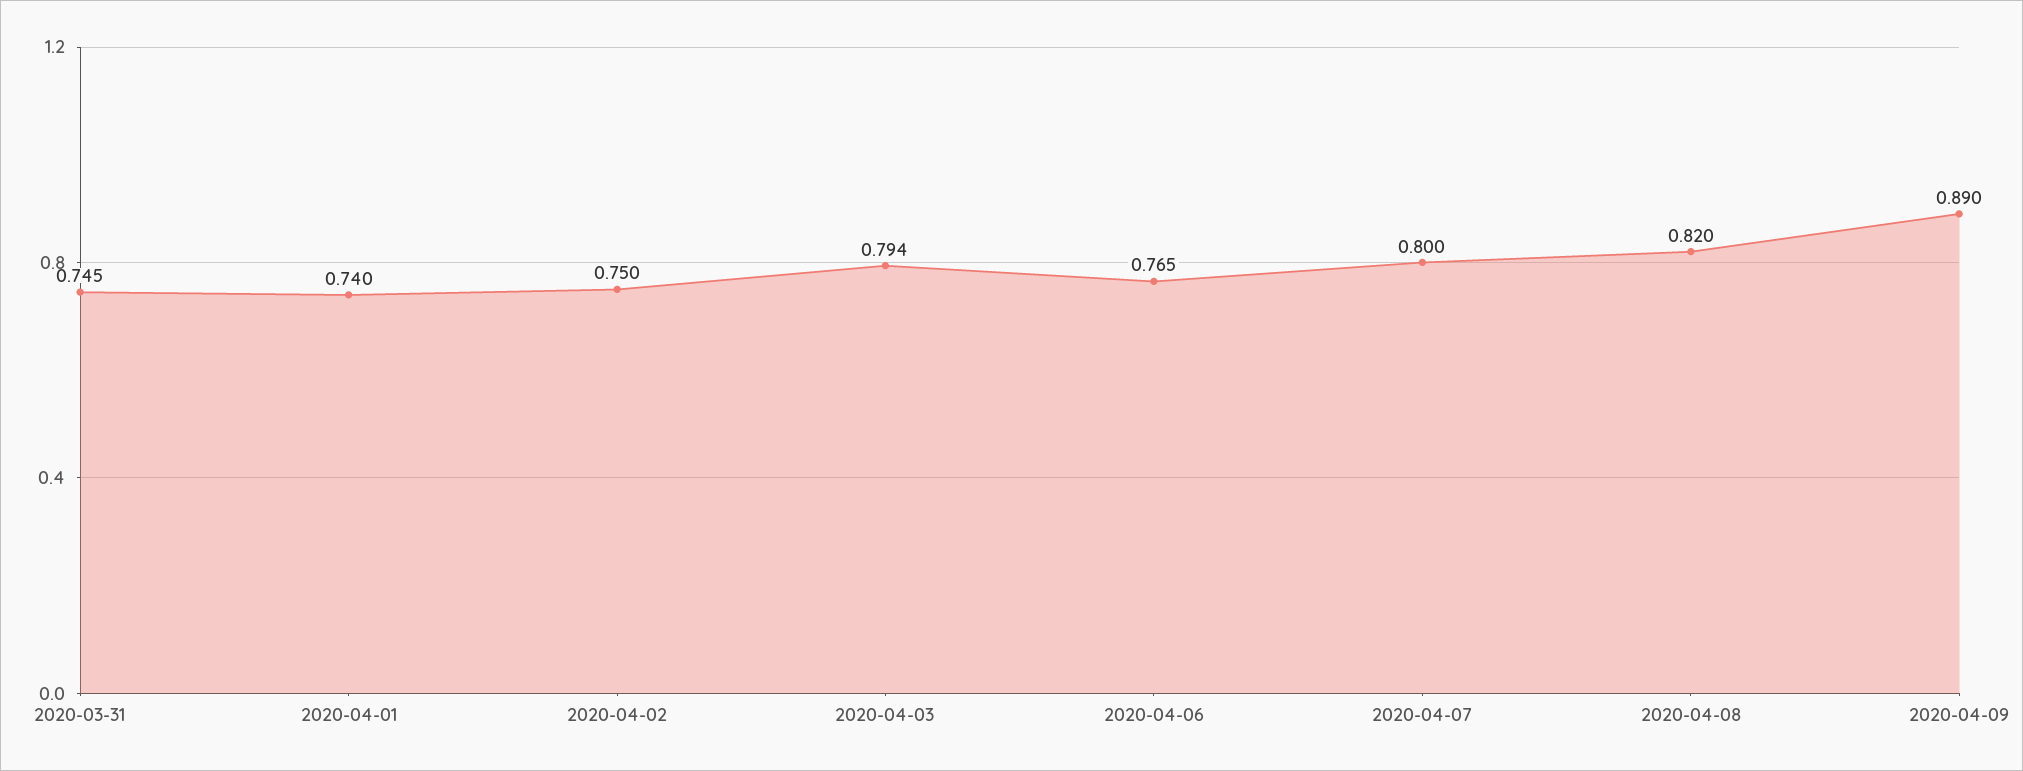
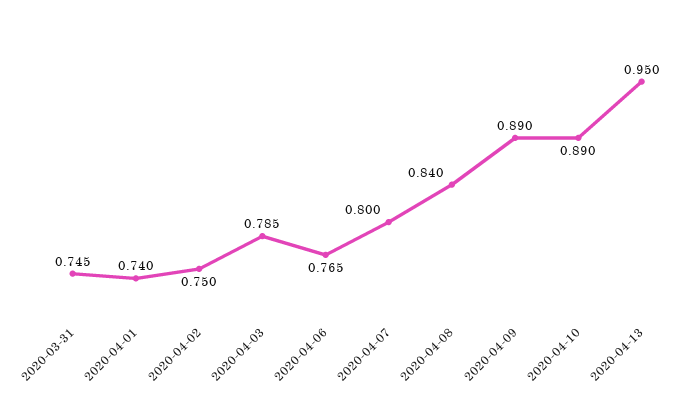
2020-04-03: 0.794 -> 0.785
2020-04-08: 0.82 -> 0.84
2020-04-10: none -> 0.89
2020-04-13: none -> 0.95

